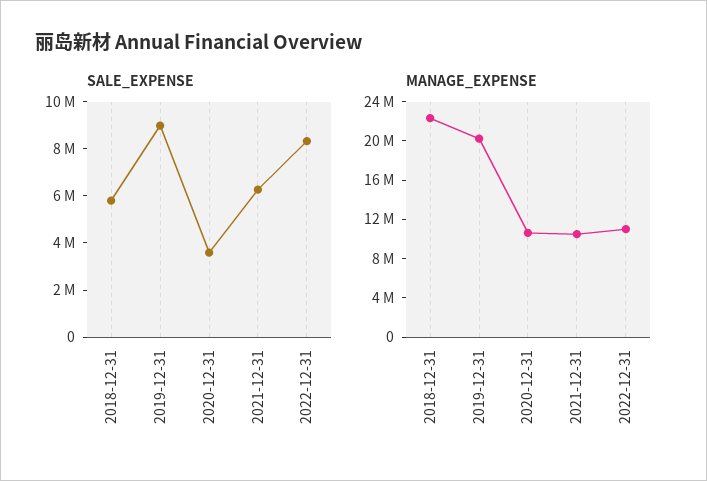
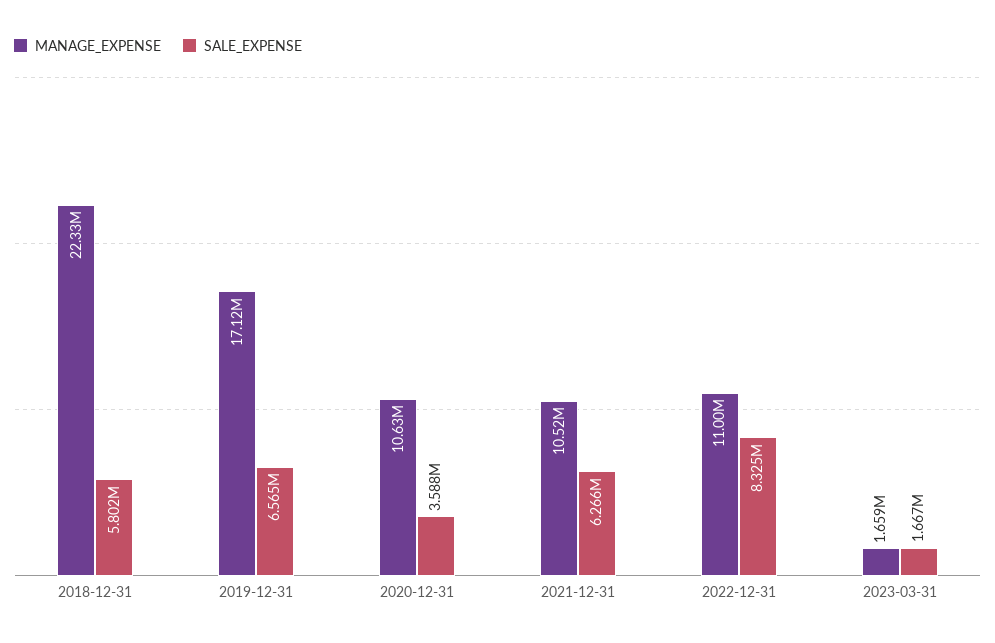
SALE_EXPENSE, 2019-12-31: 9000000 -> 6565000
MANAGE_EXPENSE, 2019-12-31: 20000000 -> 17120000
MANAGE_EXPENSE, 2023-03-31: none -> 1659000
SALE_EXPENSE, 2023-03-31: none -> 1667000

